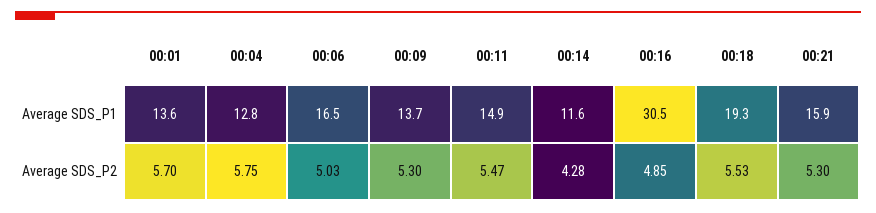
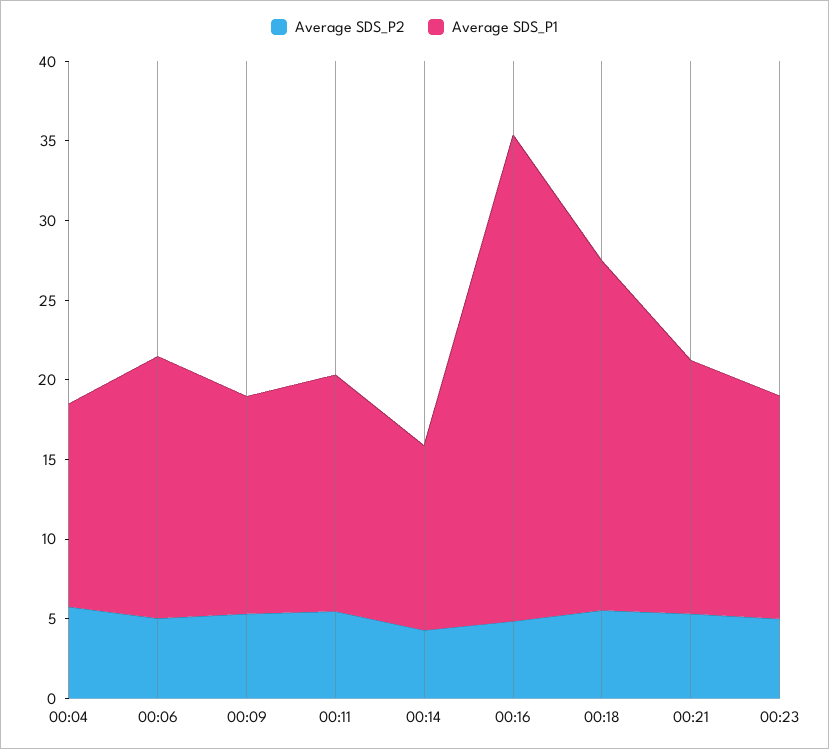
Average SDS_P1, 00:01: 13.6 -> none
Average SDS_P1, 00:18: 19.3 -> 22
Average SDS_P2, 00:01: 5.7 -> none
Average SDS_P2, 00:23: none -> 5
Average SDS_P1, 00:23: none -> 14

